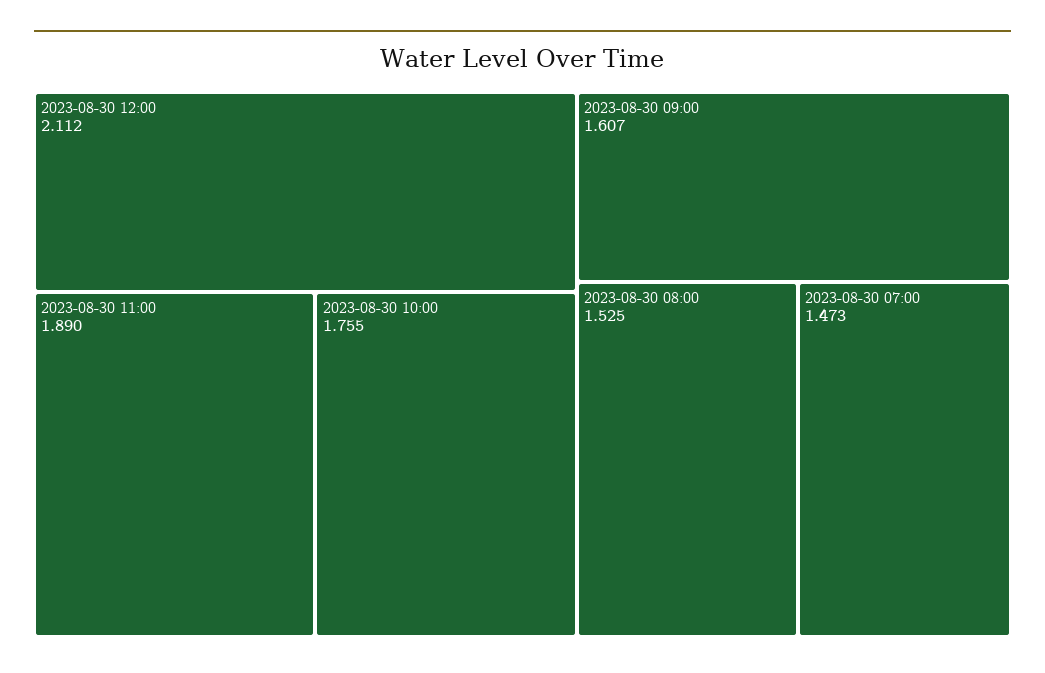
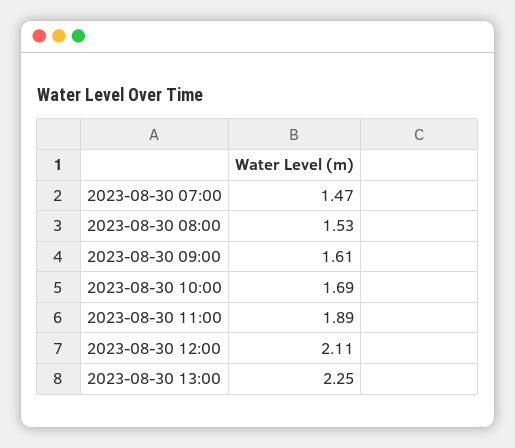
2023-08-30 10:00: 1.755 -> 1.69
2023-08-30 13:00: none -> 2.25

